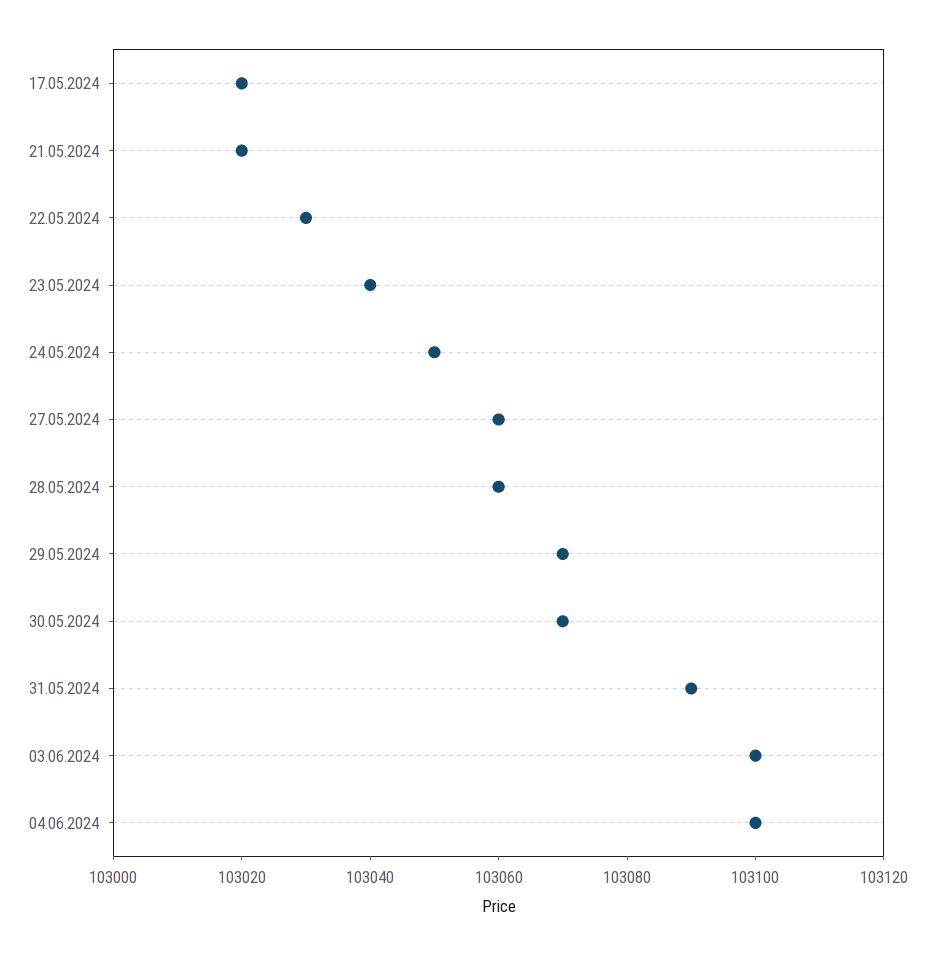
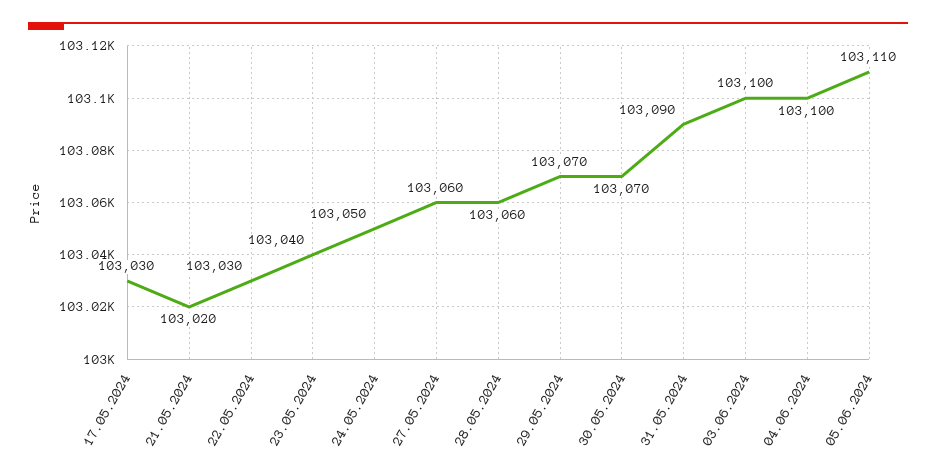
17.05.2024: 103020 -> 103030
05.06.2024: none -> 103110

